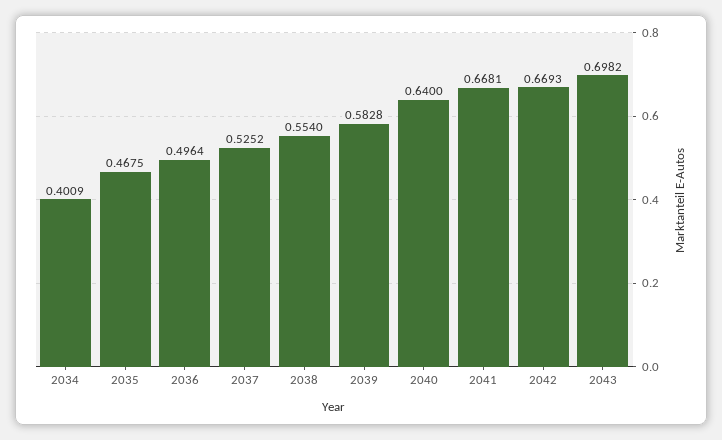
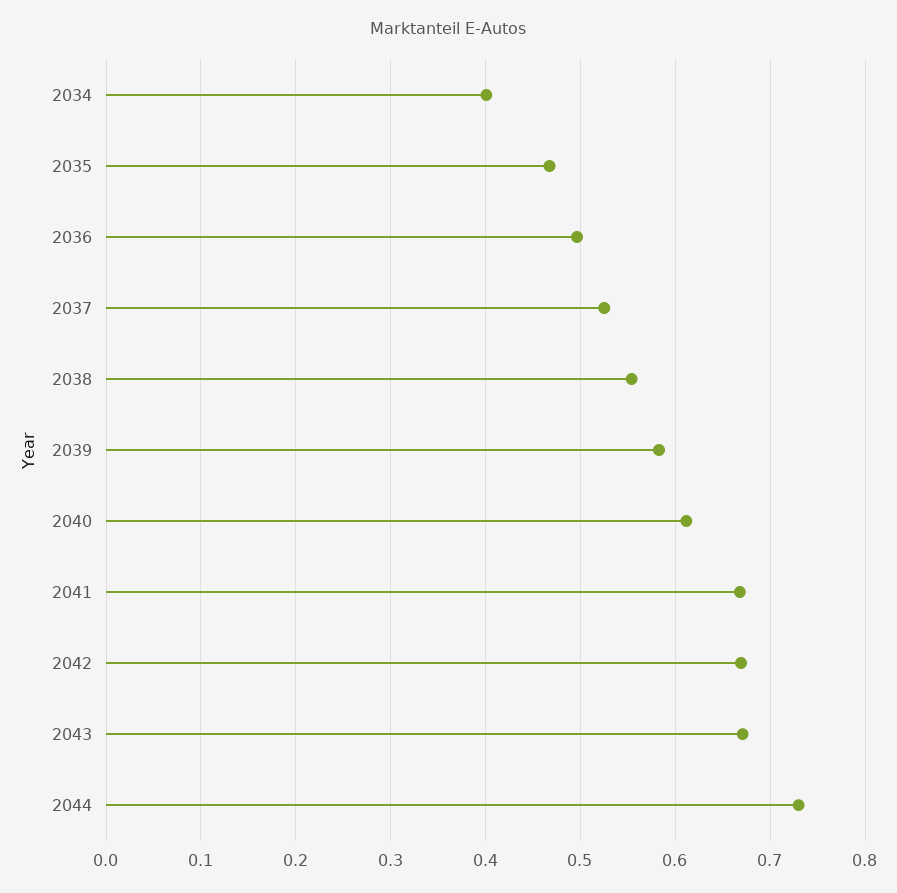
2040: 0.64 -> 0.61
2043: 0.6982 -> 0.67
2044: none -> 0.73

